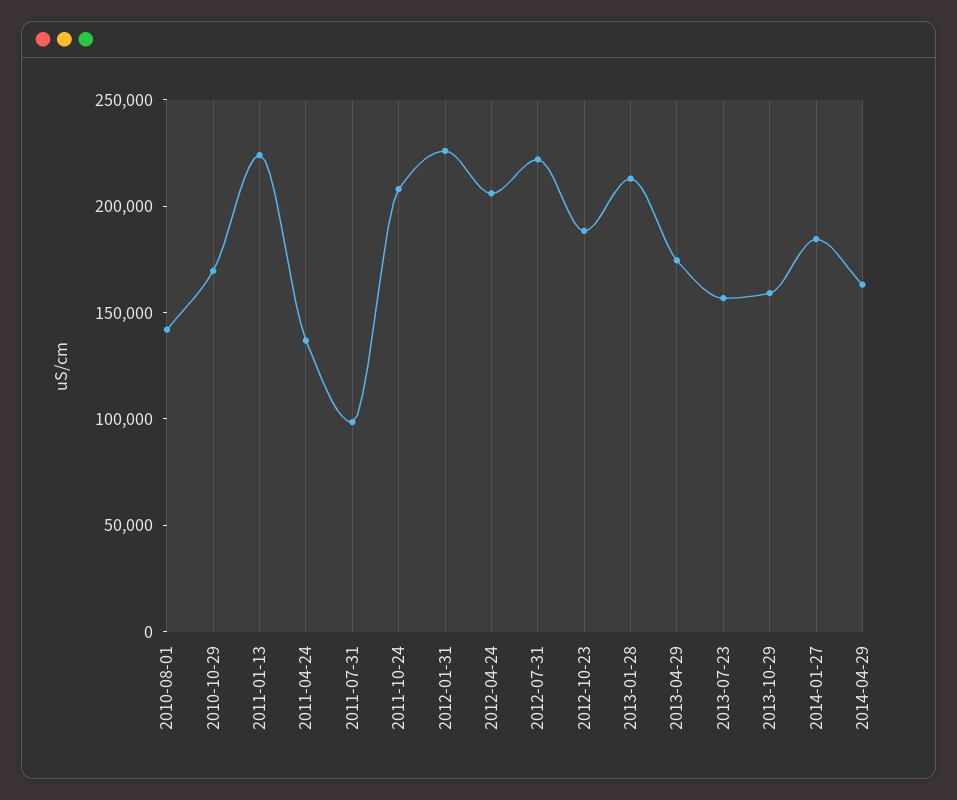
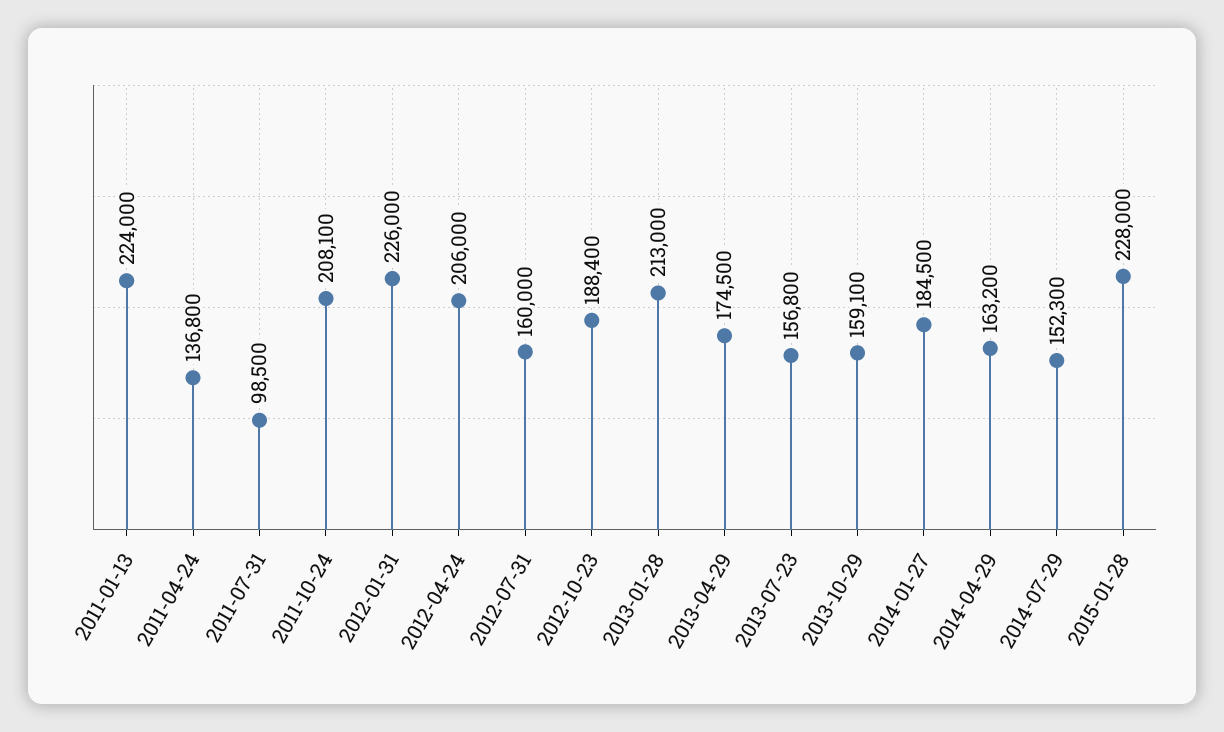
2010-08-01: 140000 -> none
2010-10-29: 170000 -> none
2012-07-31: 220000 -> 160000
2014-07-29: none -> 152300
2015-01-28: none -> 228000

